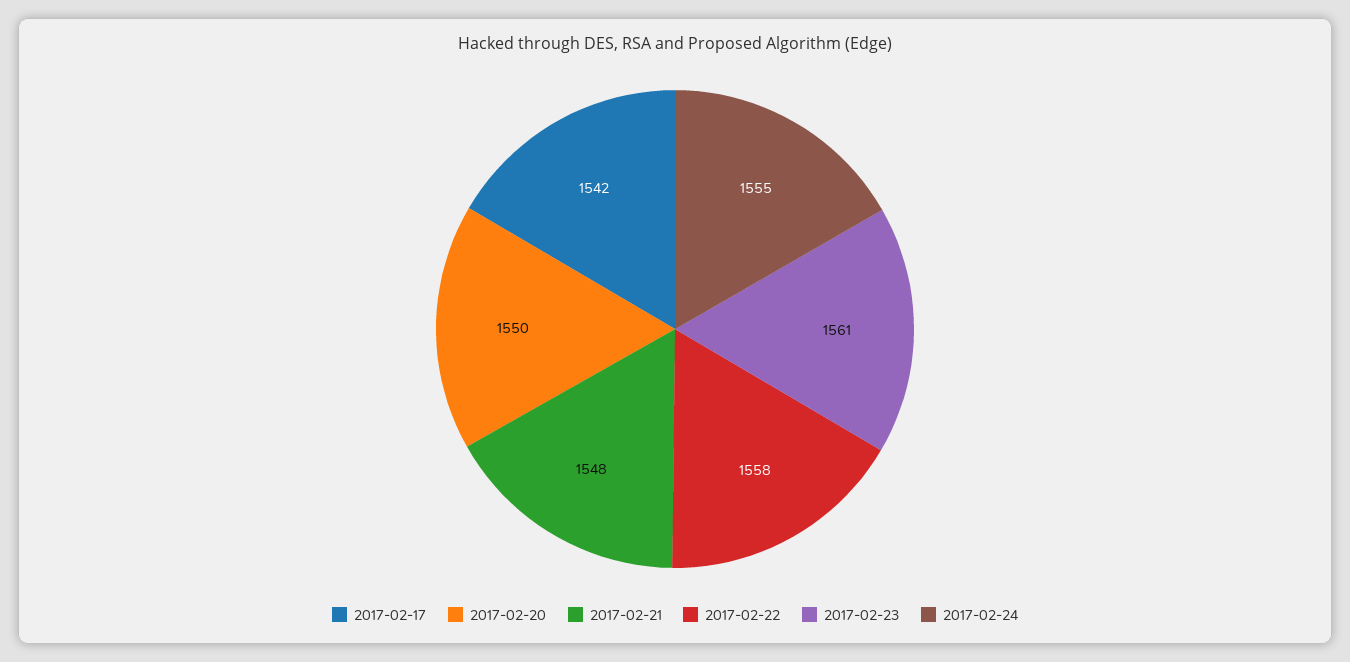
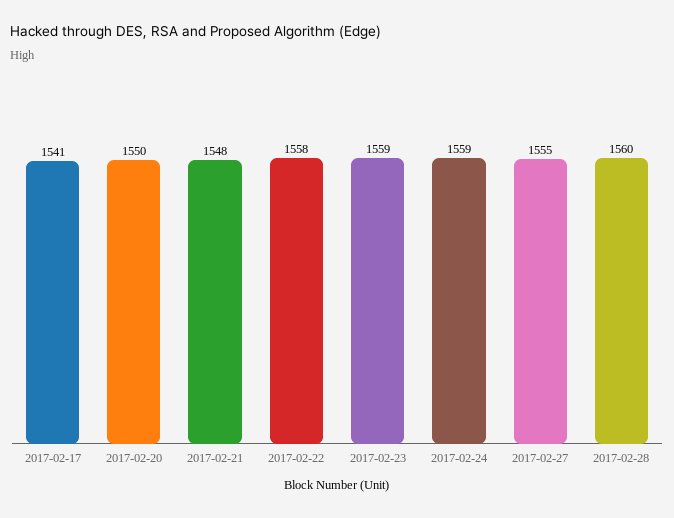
2017-02-17: 1542 -> 1541
2017-02-23: 1561 -> 1559
2017-02-24: 1555 -> 1559
2017-02-27: none -> 1555
2017-02-28: none -> 1560

